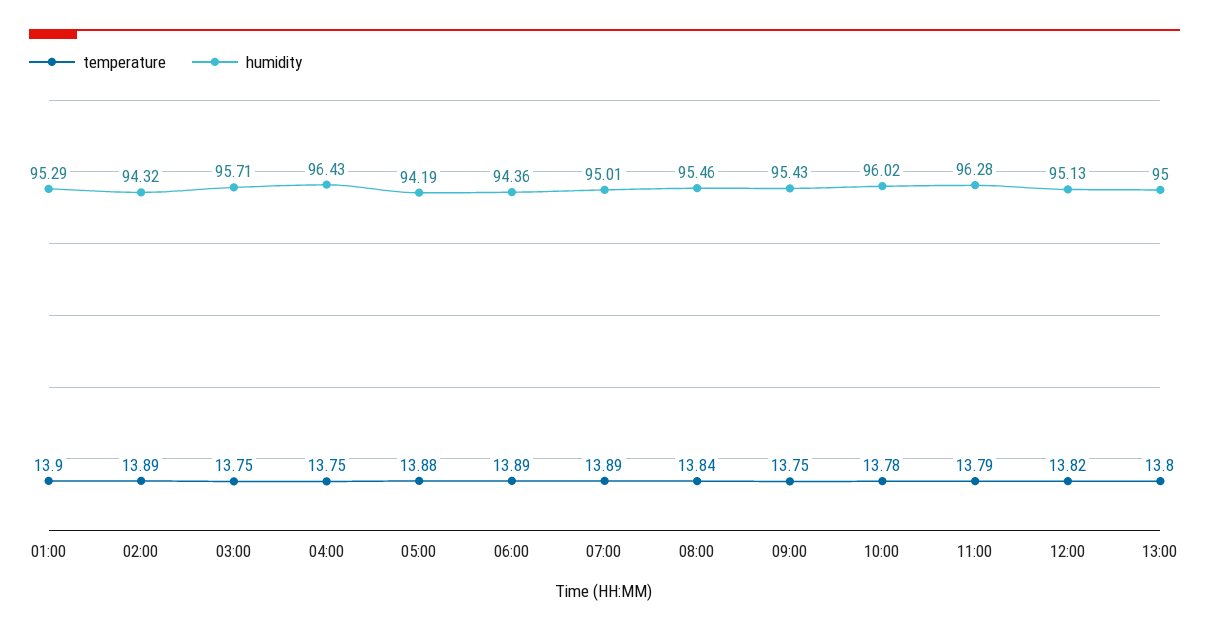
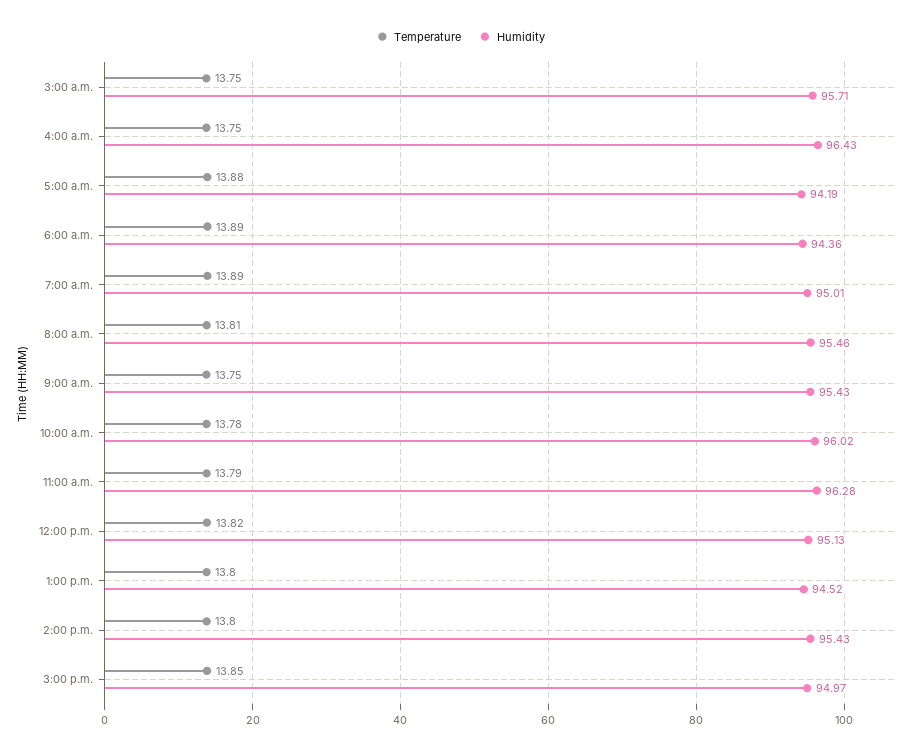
temperature, 01:00: 13.9 -> none
humidity, 01:00: 95.29 -> none
temperature, 02:00: 13.89 -> none
humidity, 02:00: 94.32 -> none
temperature, 08:00: 13.84 -> 13.81
humidity, 13:00: 95 -> 94.52
temperature, 2:00 p.m.: none -> 13.8
humidity, 2:00 p.m.: none -> 95.43
temperature, 3:00 p.m.: none -> 13.85
humidity, 3:00 p.m.: none -> 94.97

